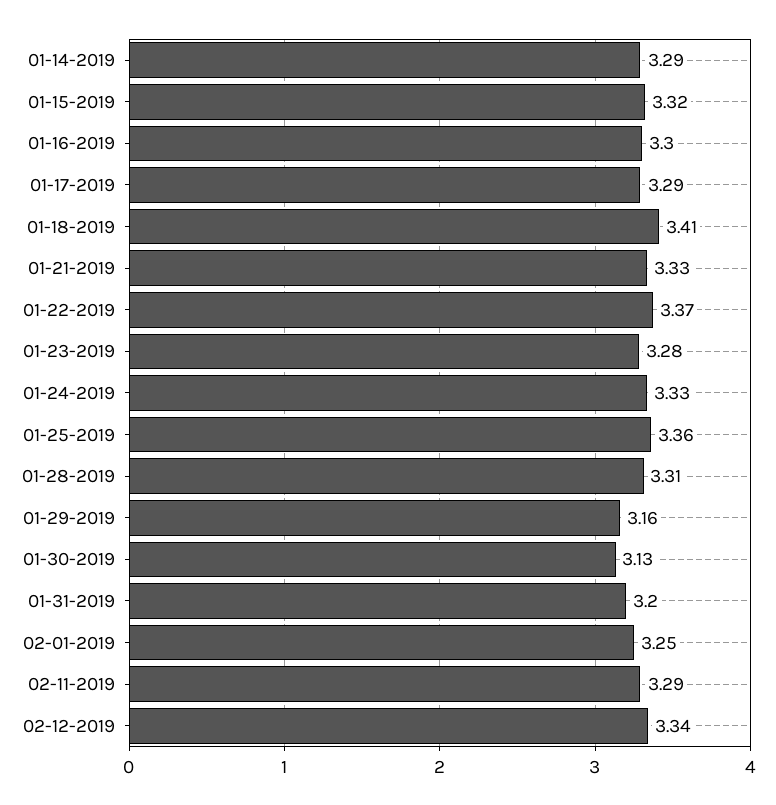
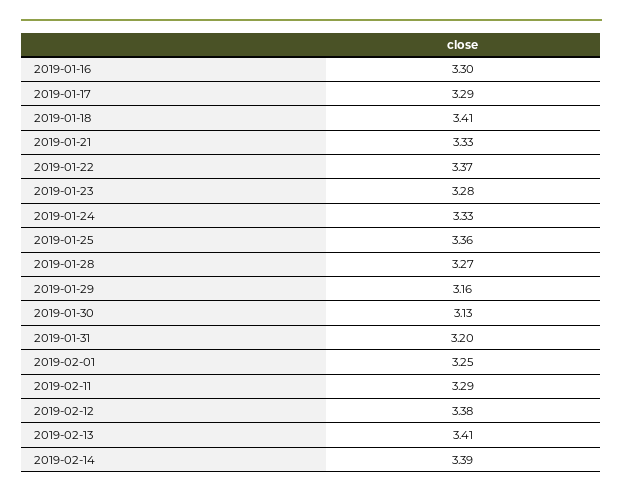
01-14-2019: 3.29 -> none
01-15-2019: 3.32 -> none
01-28-2019: 3.31 -> 3.27
02-12-2019: 3.34 -> 3.38
2019-02-13: none -> 3.41
2019-02-14: none -> 3.39

